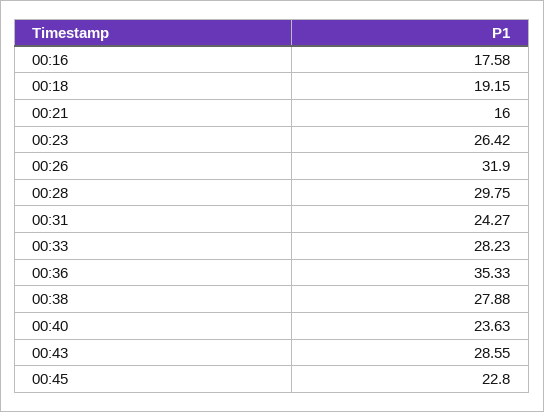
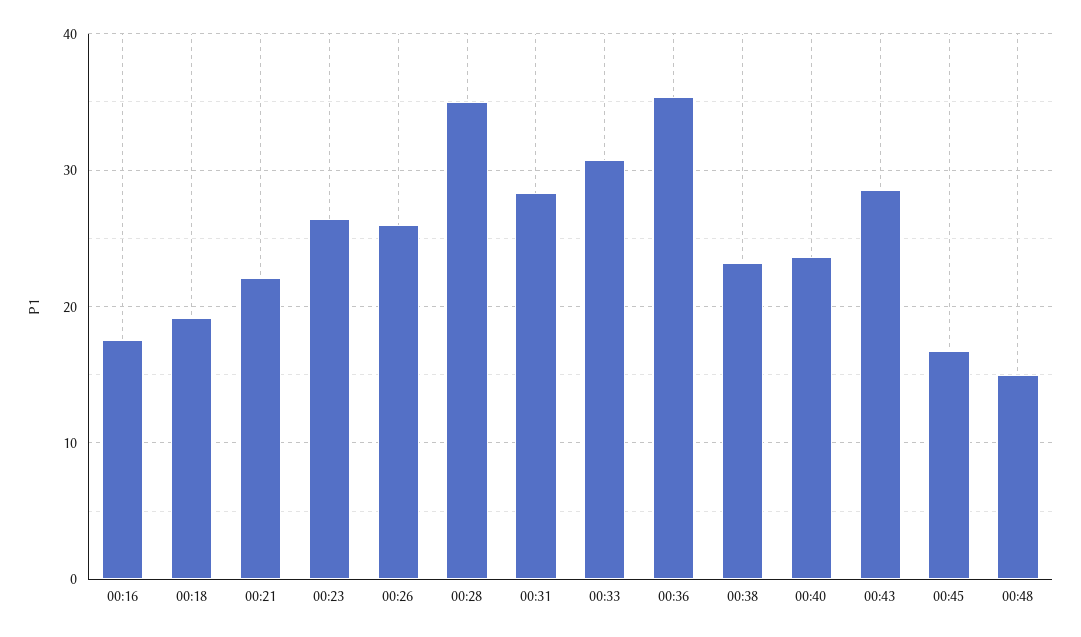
00:21: 16 -> 22
00:26: 31.9 -> 26
00:28: 29.75 -> 35
00:31: 24.27 -> 28
00:33: 28.23 -> 31
00:38: 27.88 -> 23
00:45: 22.8 -> 17
00:48: none -> 15

